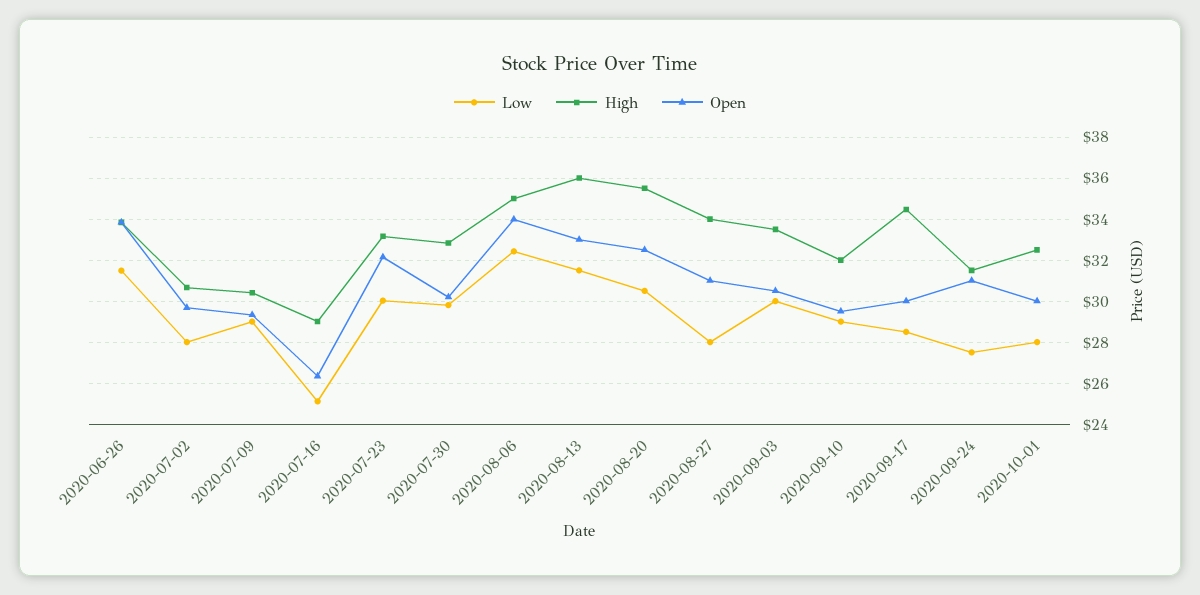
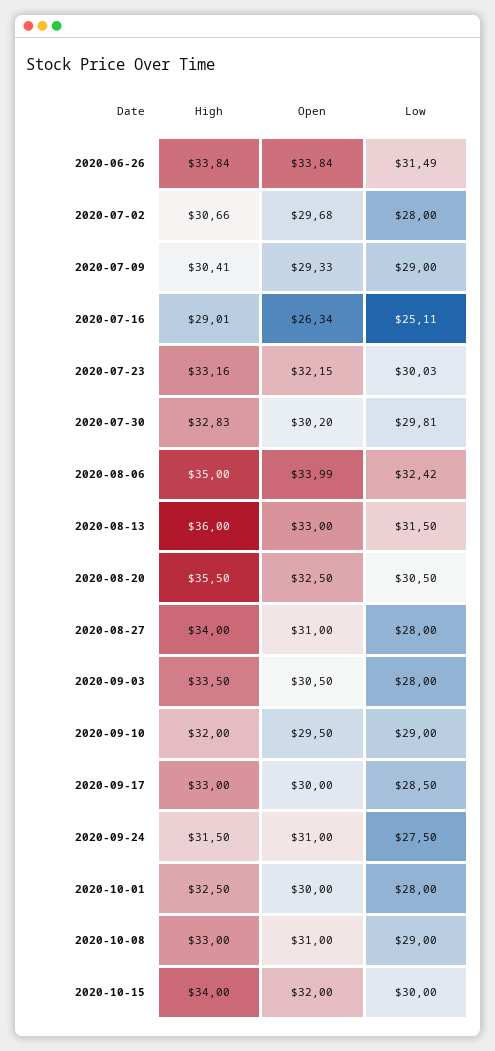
Low, 2020-09-03: 30 -> 28
High, 2020-09-17: 34.5 -> 33
High, 2020-10-08: none -> 33
Open, 2020-10-08: none -> 31
Low, 2020-10-08: none -> 29
High, 2020-10-15: none -> 34
Open, 2020-10-15: none -> 32
Low, 2020-10-15: none -> 30

